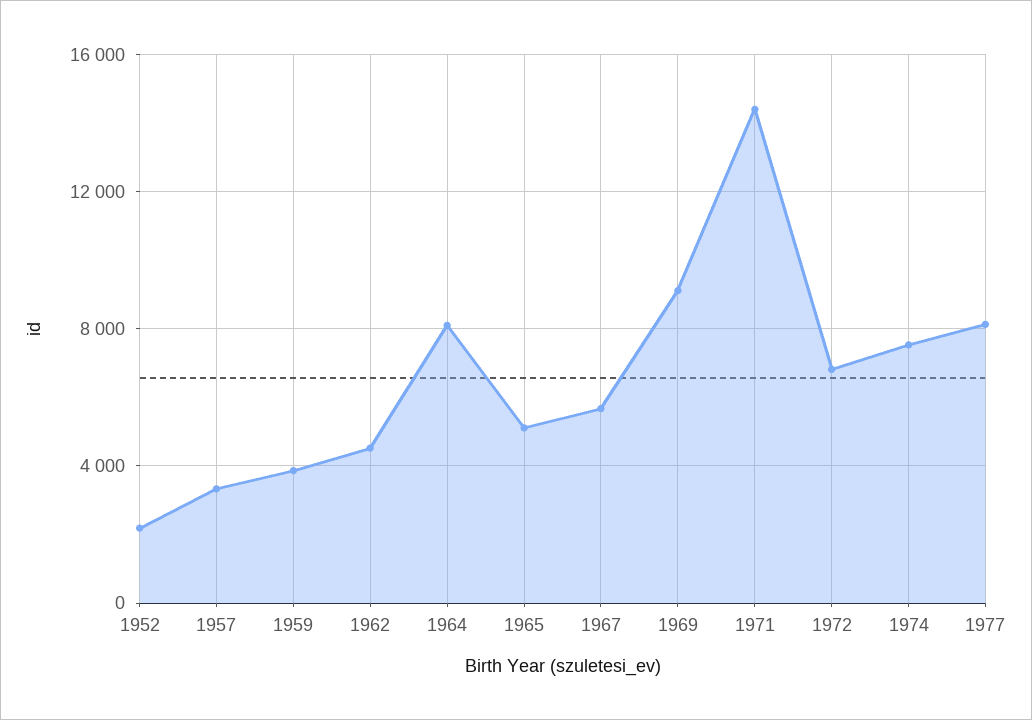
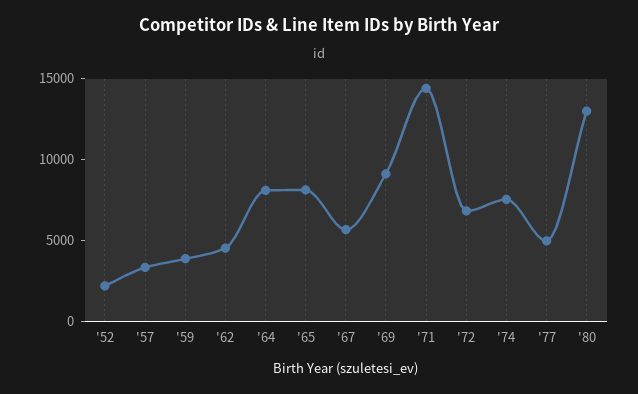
1965: 5000 -> 8000
1977: 8000 -> 5000
'80: none -> 13000

